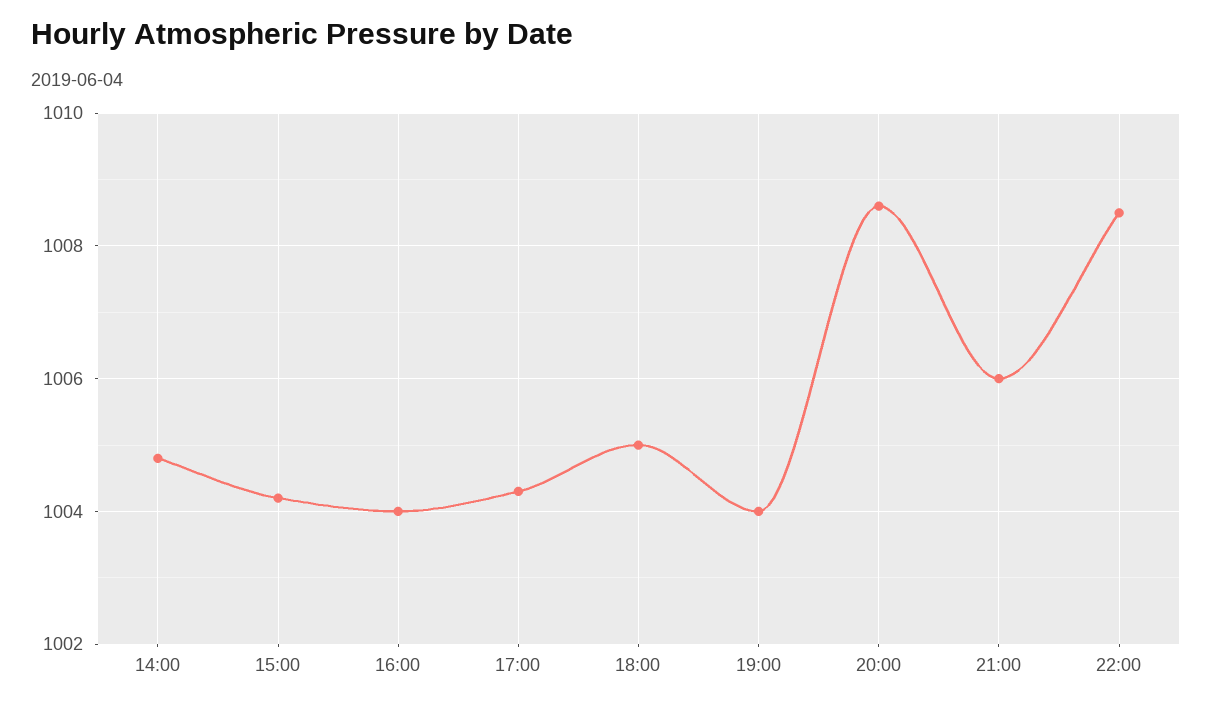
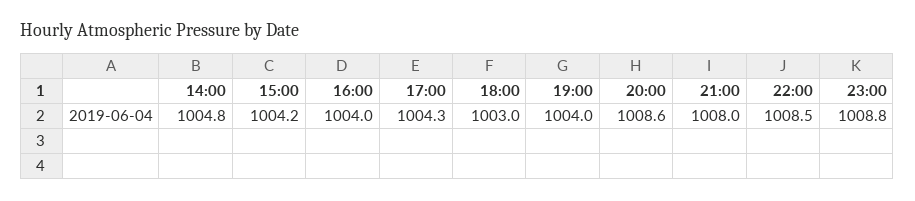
18:00: 1005 -> 1003
21:00: 1006 -> 1008
23:00: none -> 1008.8

